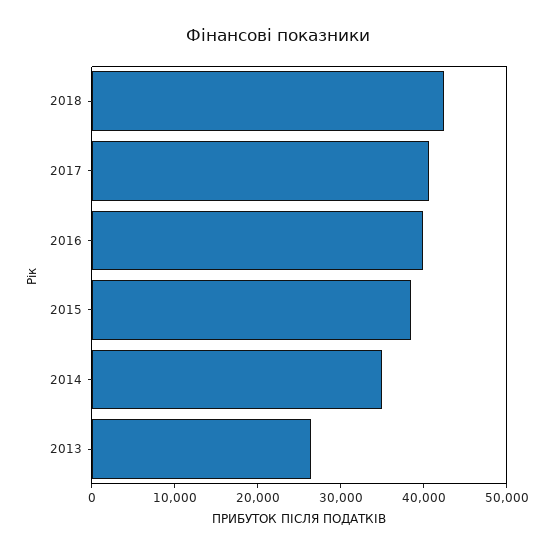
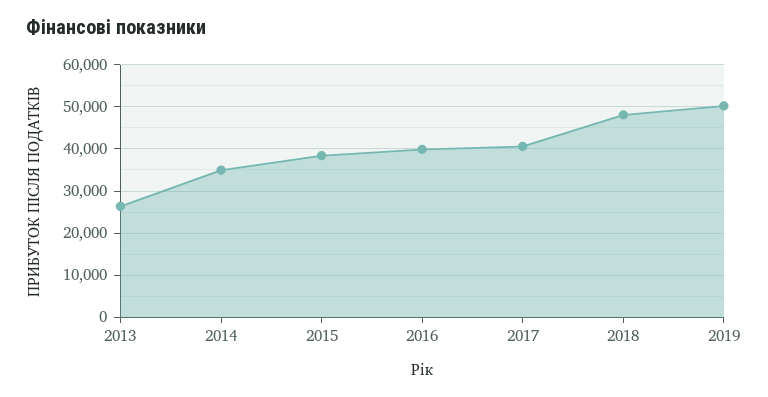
2018: 42000 -> 48000
2019: none -> 50000

